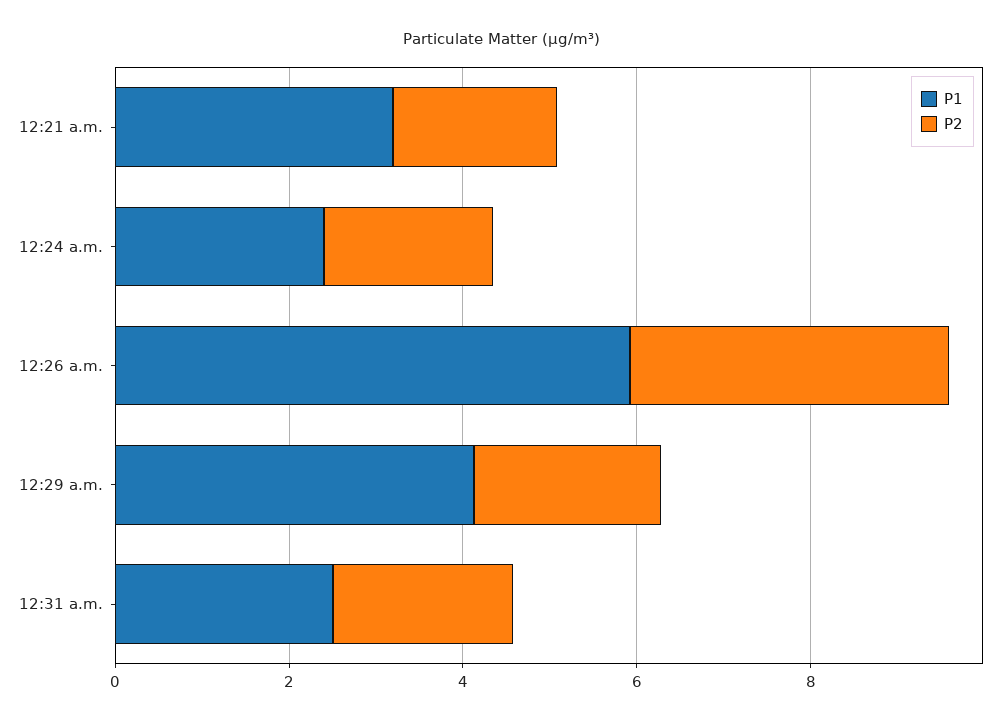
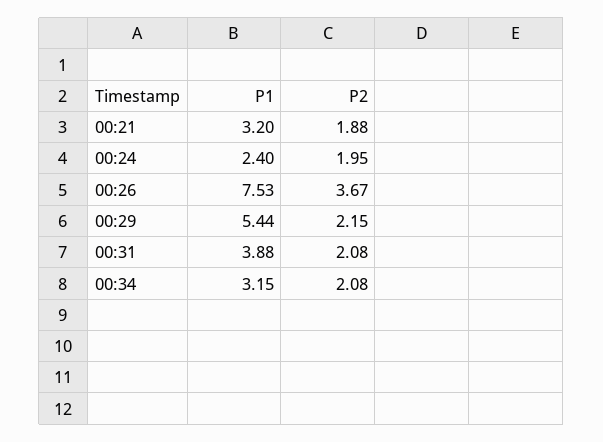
P1, 12:26 a.m.: 6 -> 7.53
P1, 12:29 a.m.: 4 -> 5.44
P1, 12:31 a.m.: 2.5 -> 3.88
P1, 00:34: none -> 3.15
P2, 00:34: none -> 2.08

